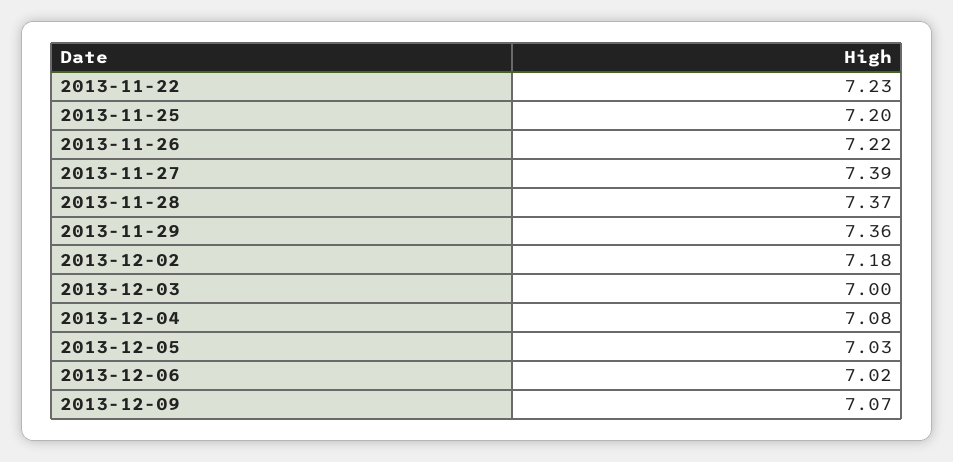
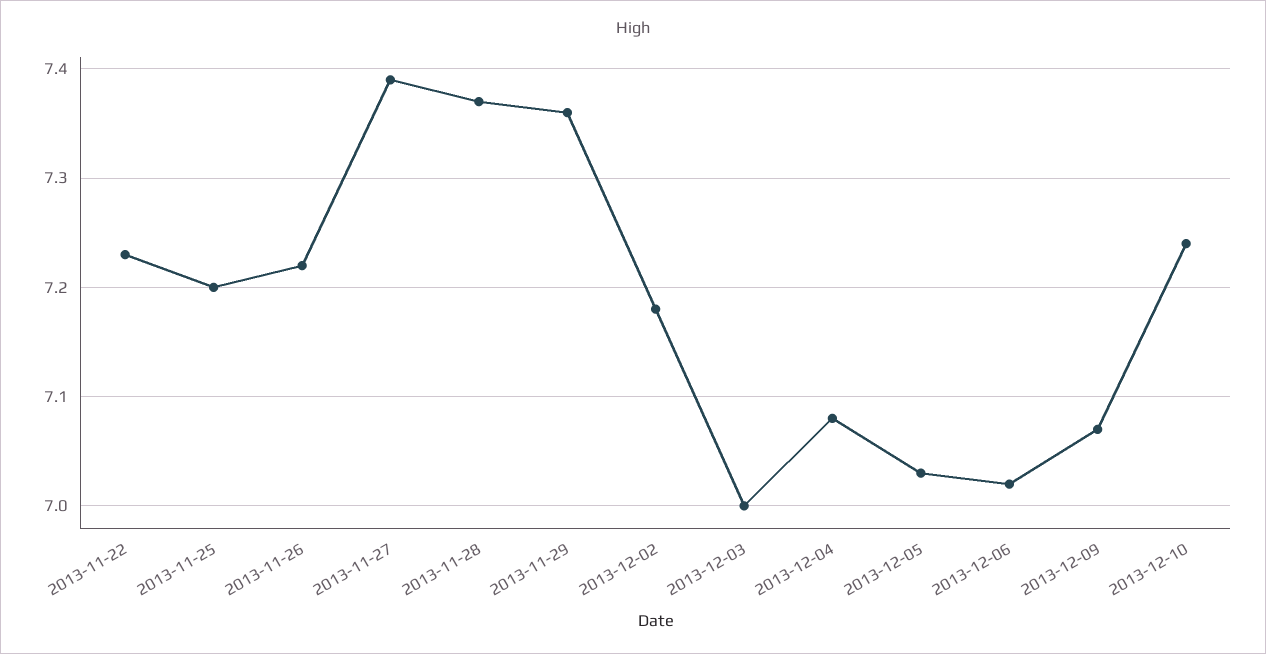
2013-12-10: none -> 7.24

